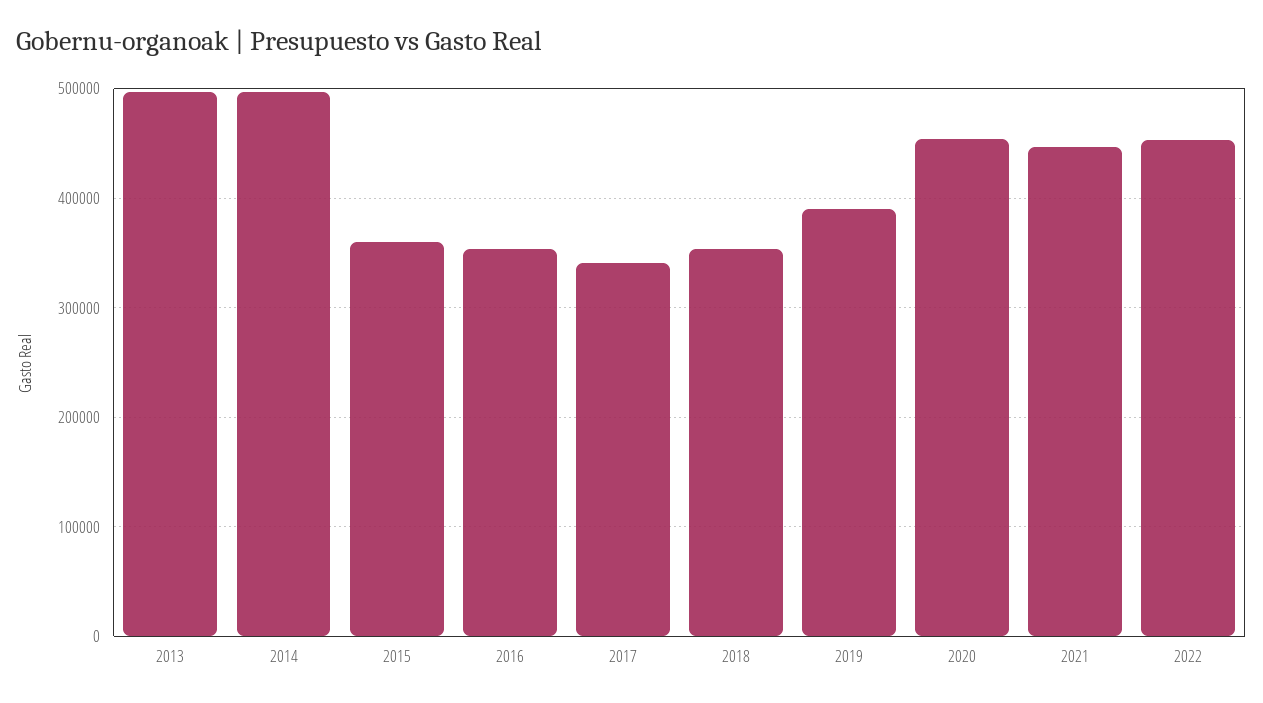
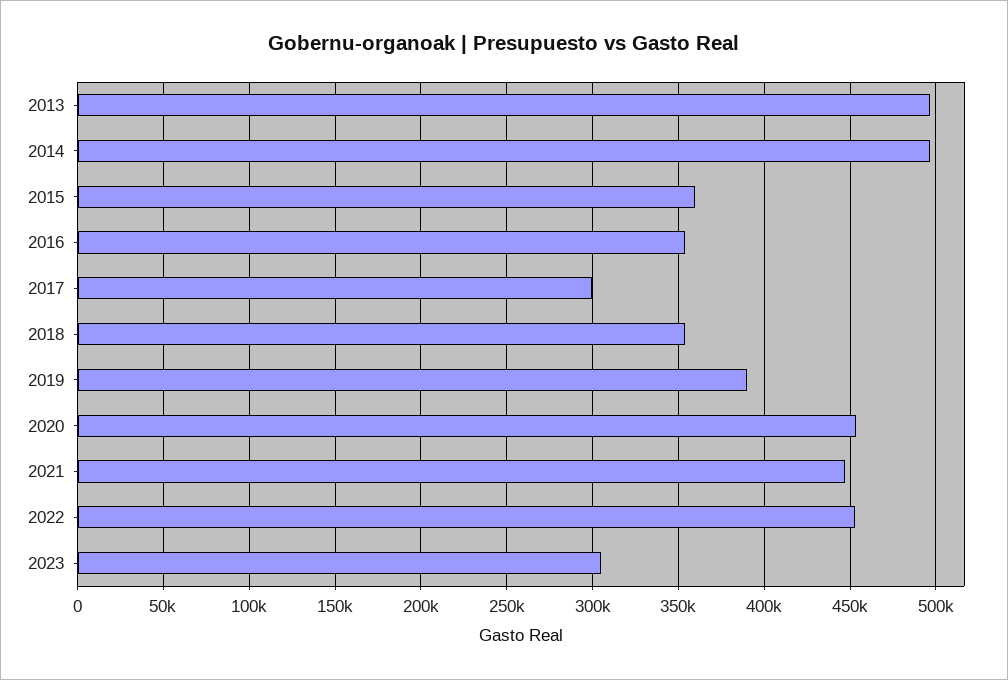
2017: 340000 -> 300000
2023: none -> 305000

